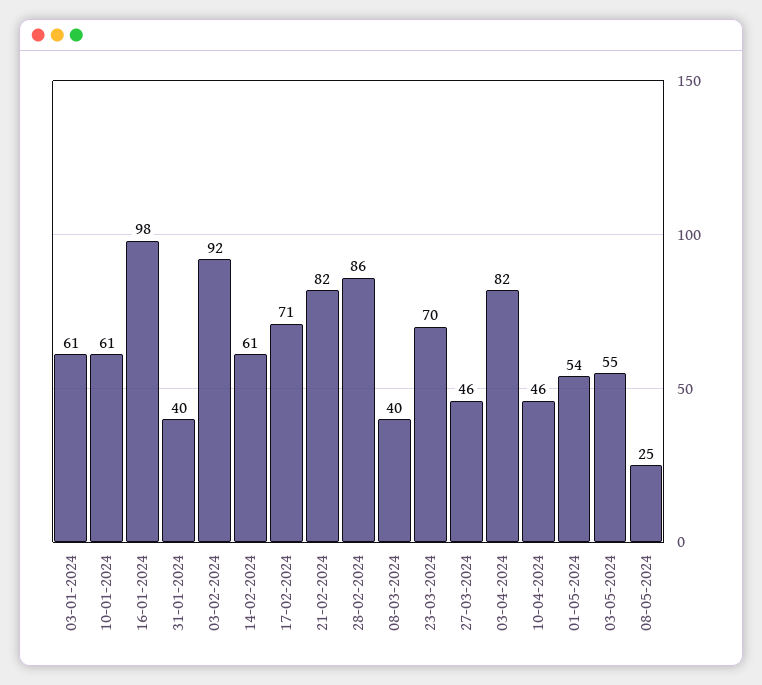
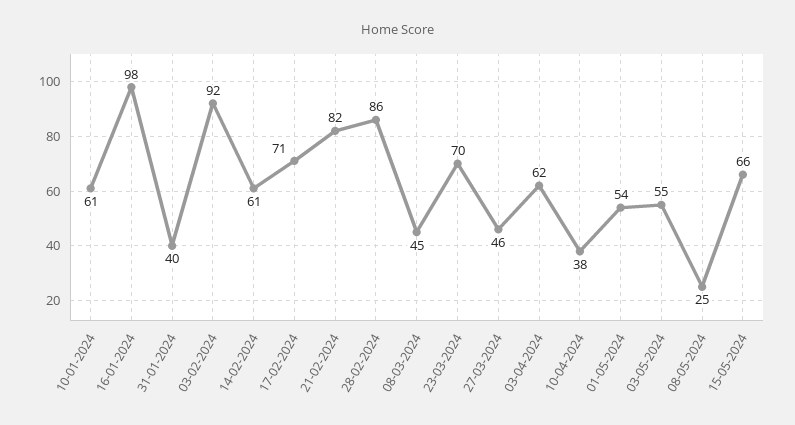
03-01-2024: 61 -> none
08-03-2024: 40 -> 45
03-04-2024: 82 -> 62
10-04-2024: 46 -> 38
15-05-2024: none -> 66

